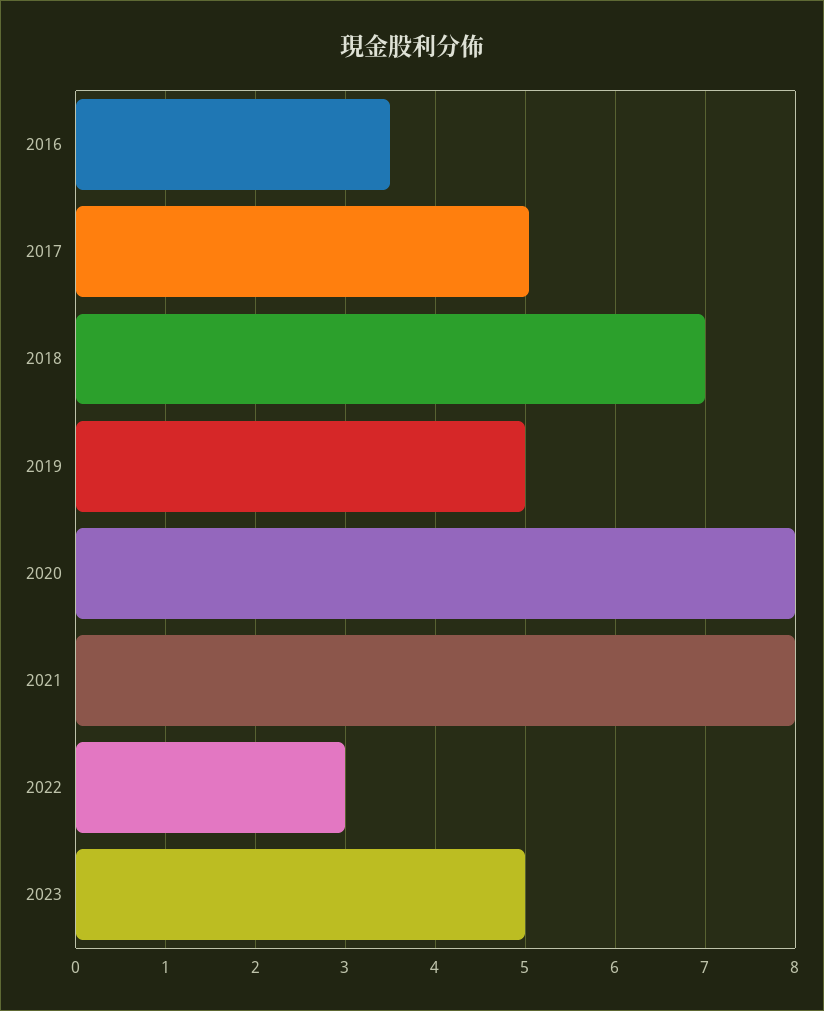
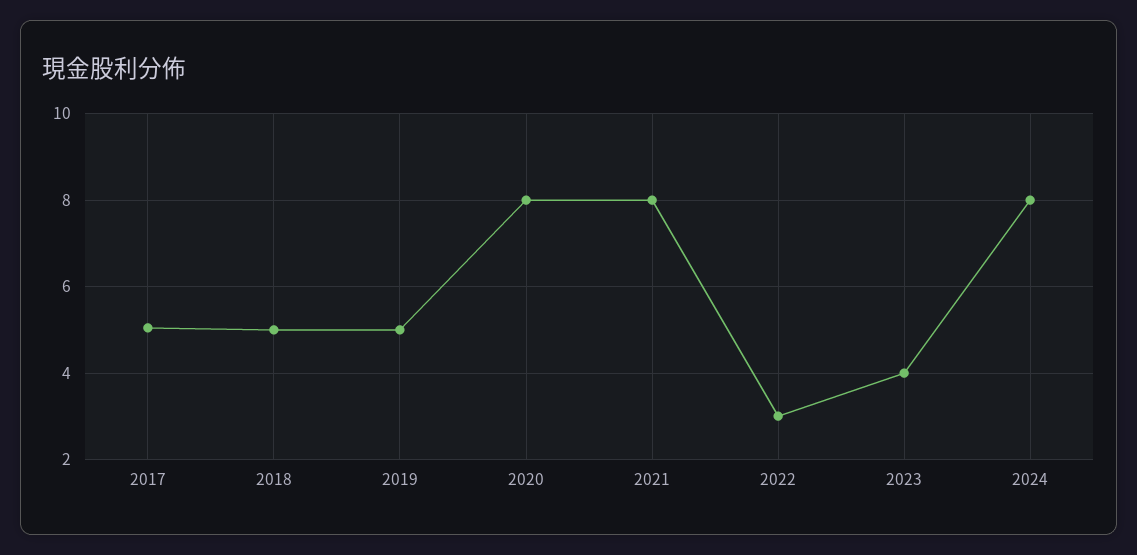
2016: 3.5 -> none
2018: 7 -> 5
2023: 5 -> 4
2024: none -> 8

